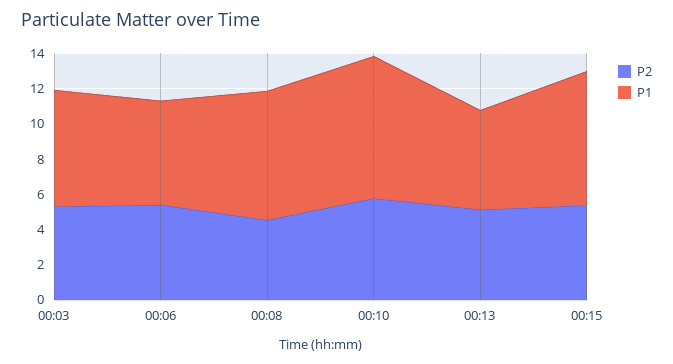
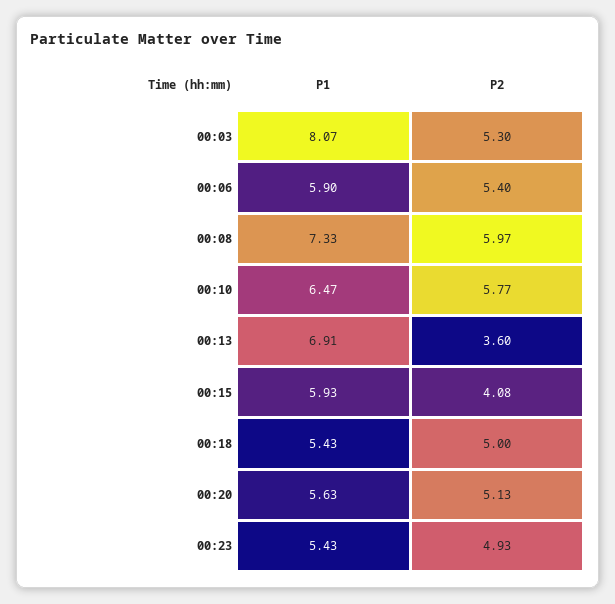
P1, 00:03: 6.5 -> 8.07
P2, 00:08: 4.5 -> 5.97
P1, 00:10: 8 -> 6.47
P2, 00:13: 5 -> 3.6
P1, 00:13: 5.5 -> 6.91
P2, 00:15: 5.5 -> 4.08
P1, 00:15: 7.5 -> 5.93
P1, 00:18: none -> 5.43
P2, 00:18: none -> 5
P1, 00:20: none -> 5.63
P2, 00:20: none -> 5.13
P1, 00:23: none -> 5.43
P2, 00:23: none -> 4.93

